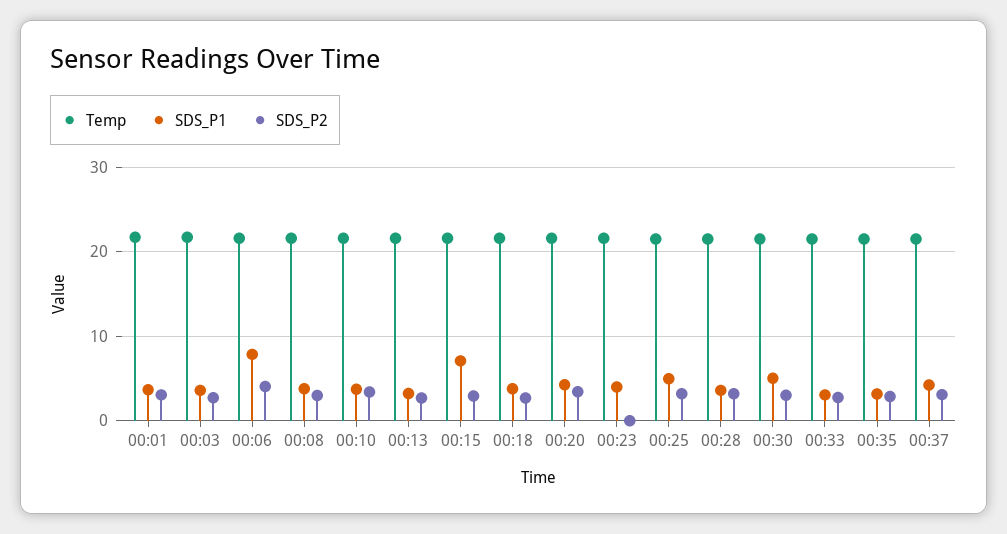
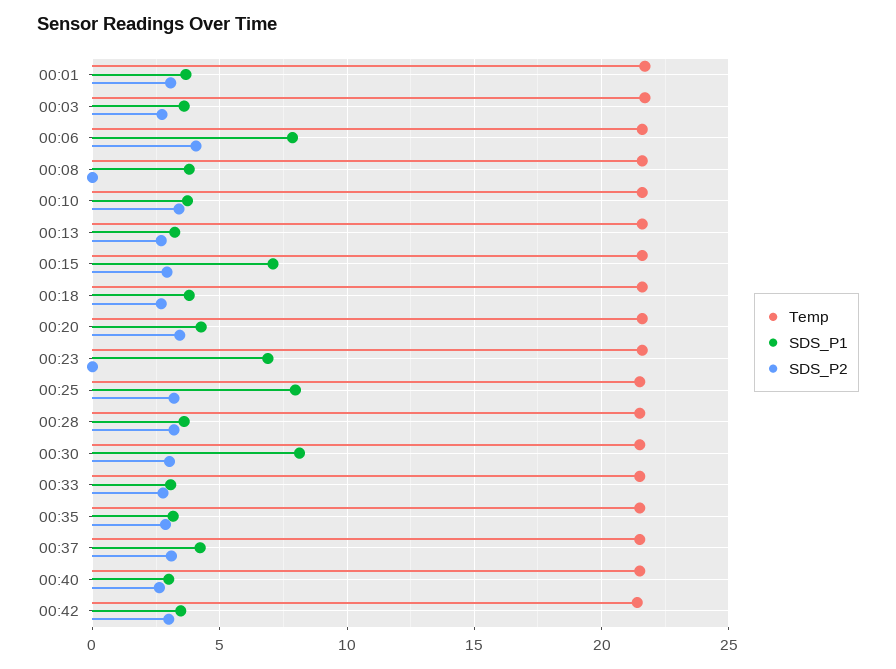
SDS_P2, 00:08: 3 -> 0
SDS_P1, 00:23: 4 -> 7
SDS_P1, 00:25: 5 -> 8
SDS_P1, 00:30: 5 -> 8
Temp, 00:40: none -> 21.5
SDS_P1, 00:40: none -> 3
SDS_P2, 00:40: none -> 2.5
Temp, 00:42: none -> 21.5
SDS_P1, 00:42: none -> 3.5
SDS_P2, 00:42: none -> 3

